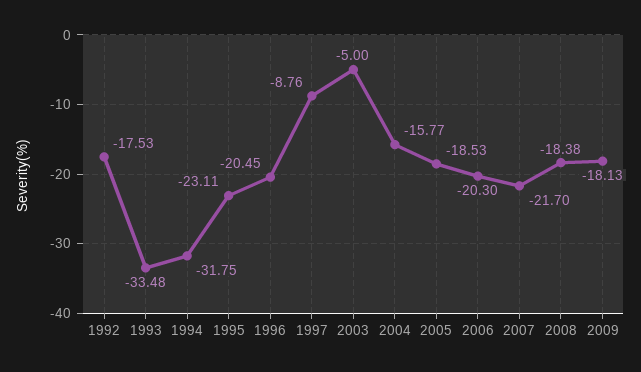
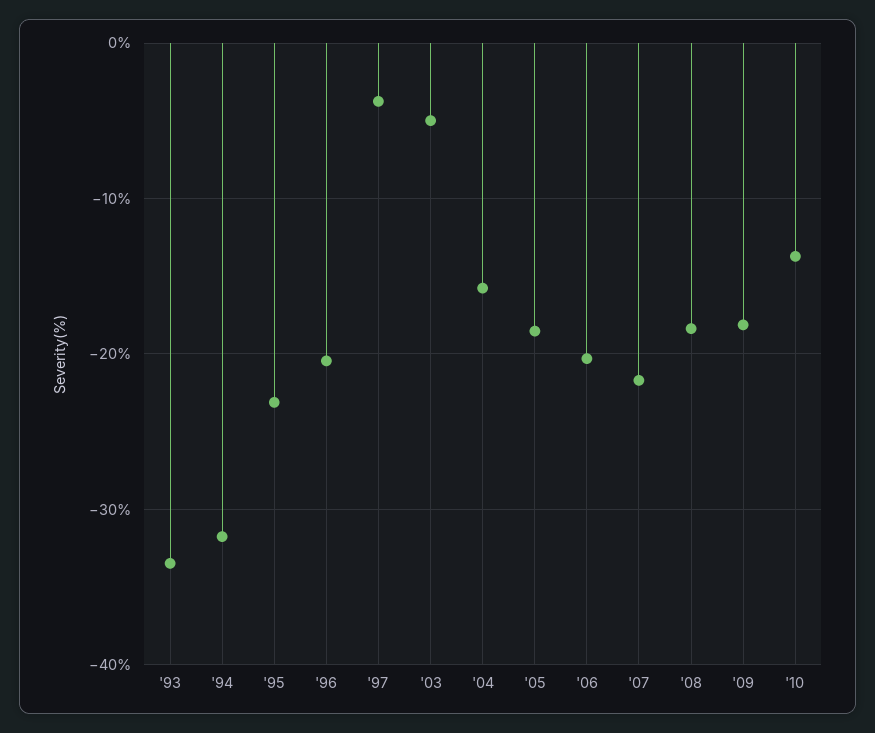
1992: -17.53 -> none
1997: -8.76 -> -4
'10: none -> -14

